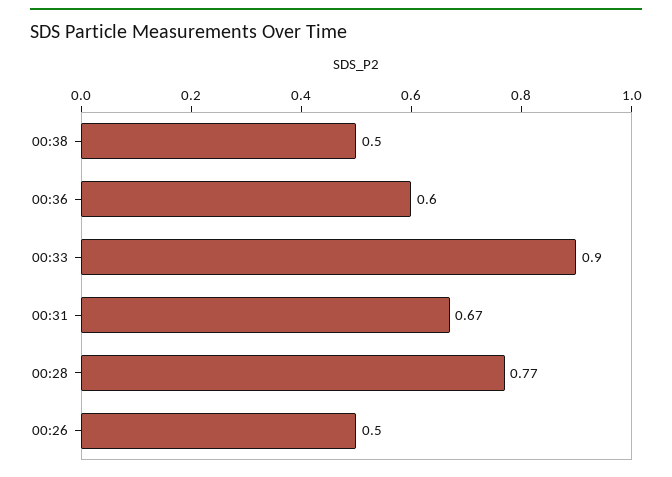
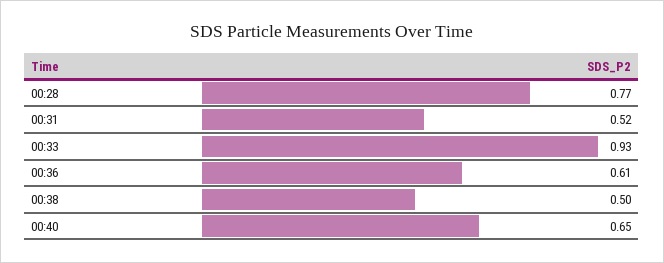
00:36: 0.6 -> 0.61
00:33: 0.9 -> 0.93
00:31: 0.67 -> 0.52
00:26: 0.5 -> none
00:40: none -> 0.65

